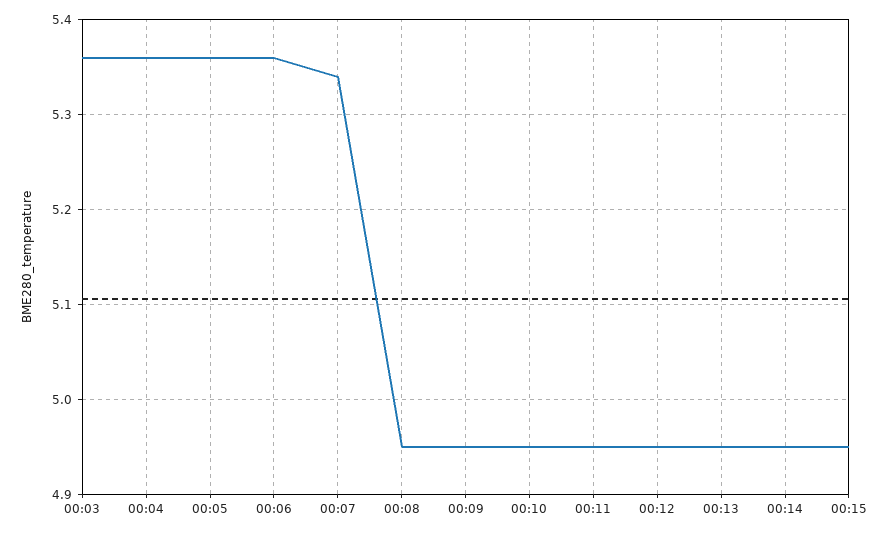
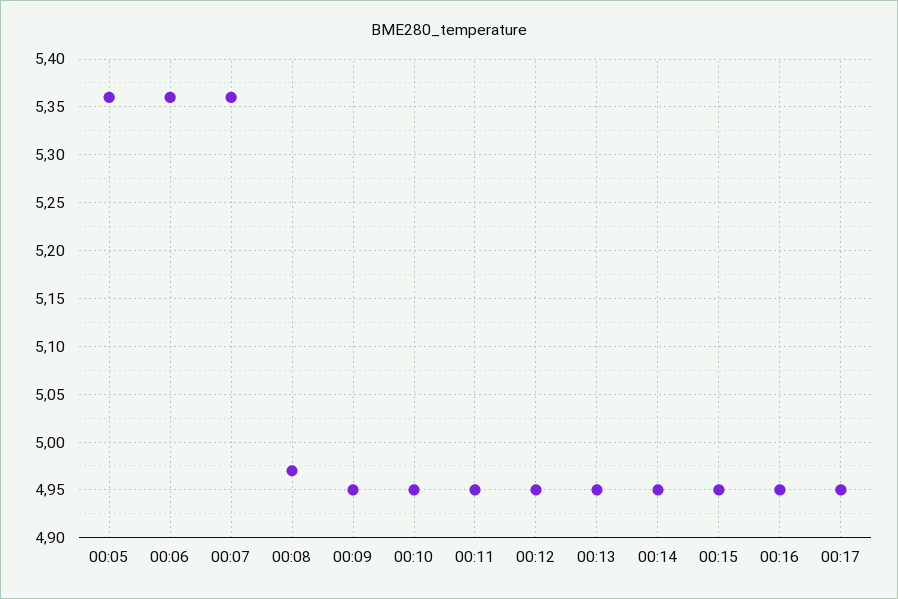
00:03: 5.36 -> none
00:04: 5.36 -> none
00:07: 5.34 -> 5.36
00:08: 4.95 -> 4.97
00:16: none -> 4.95
00:17: none -> 4.95

